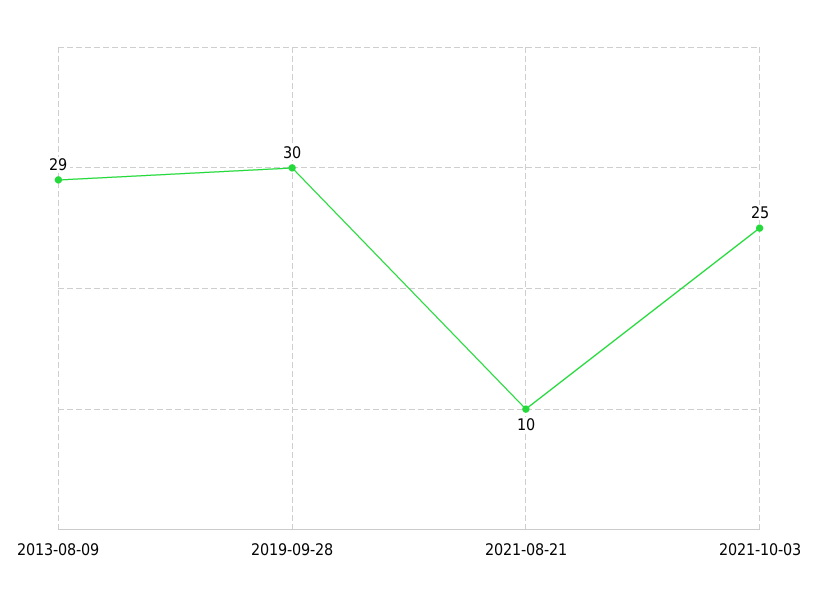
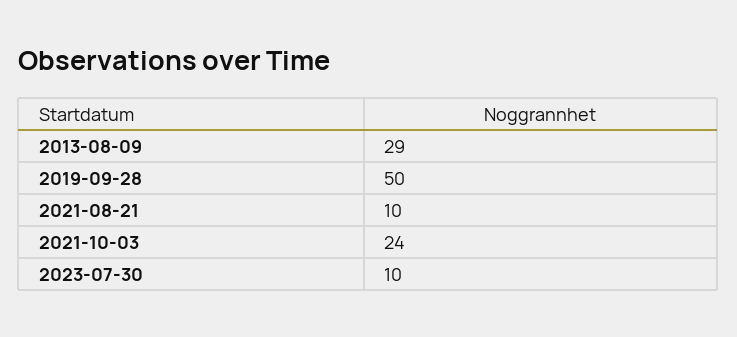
2019-09-28: 30 -> 50
2021-10-03: 25 -> 24
2023-07-30: none -> 10

